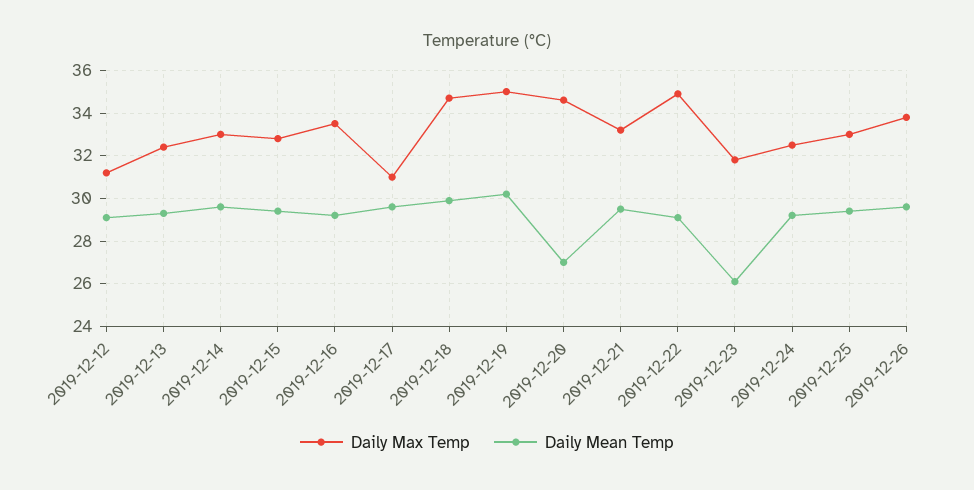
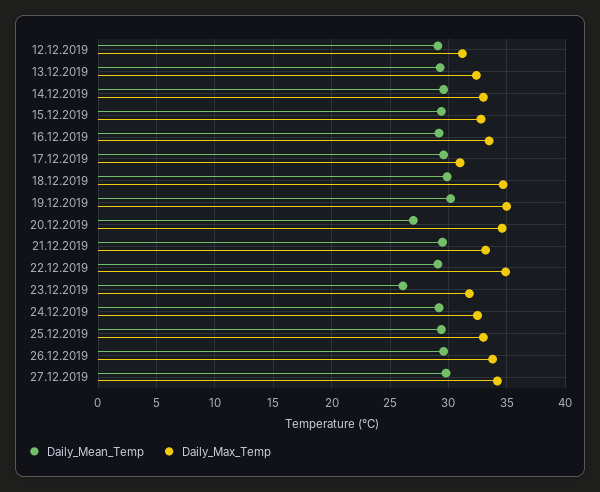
Daily Mean Temp, 27.12.2019: none -> 30
Daily Max Temp, 27.12.2019: none -> 34

